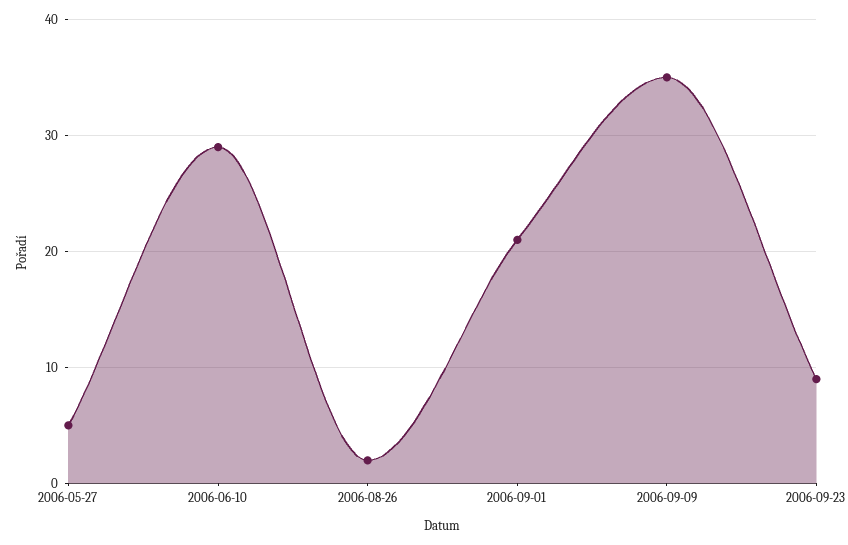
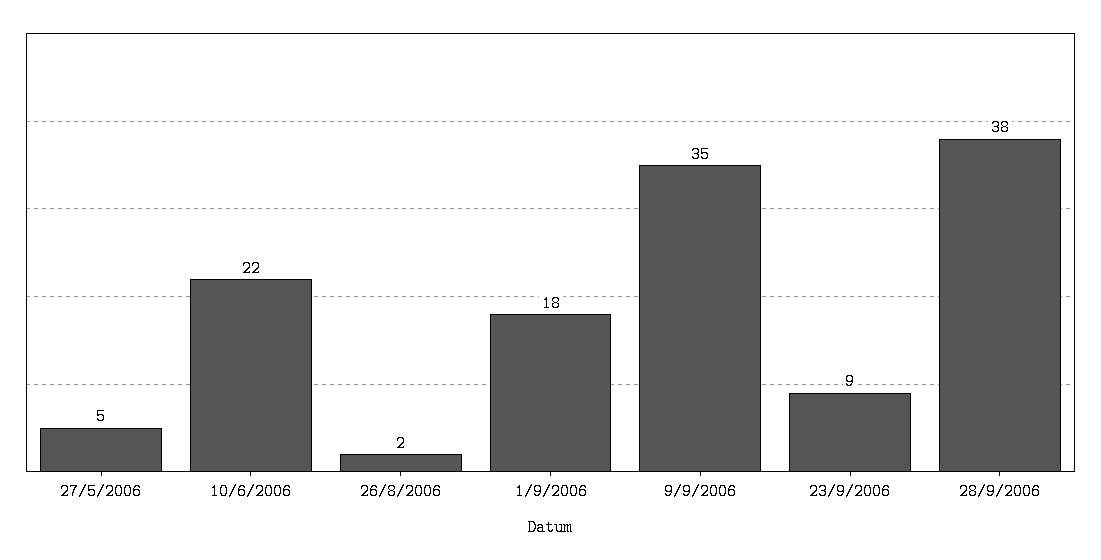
2006-06-10: 29 -> 22
2006-09-01: 21 -> 18
28/9/2006: none -> 38

